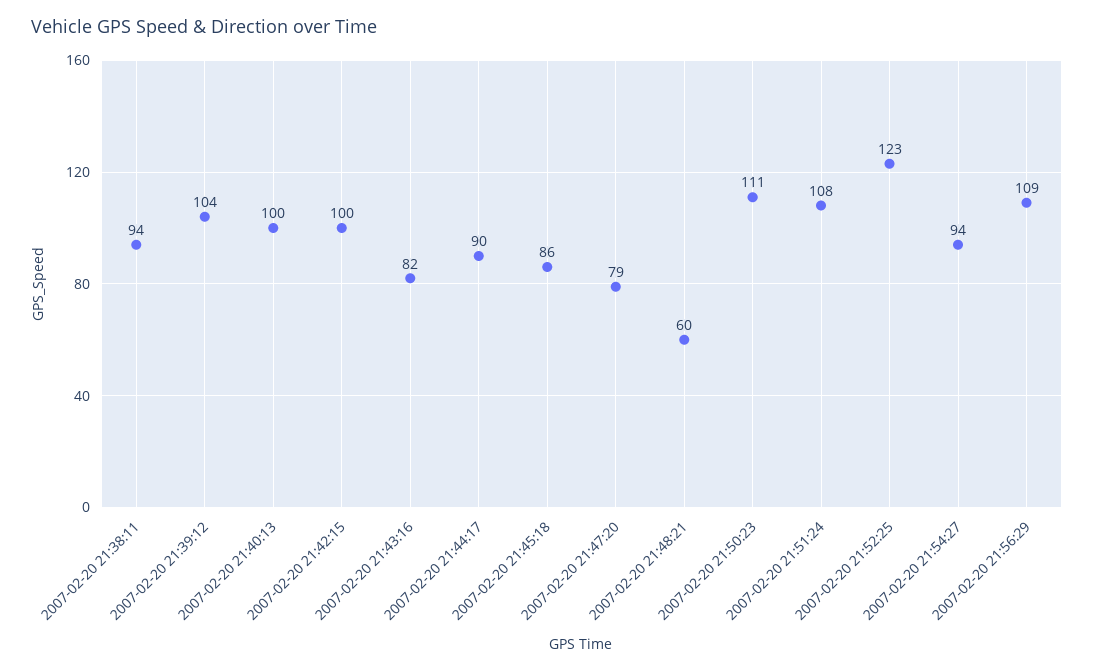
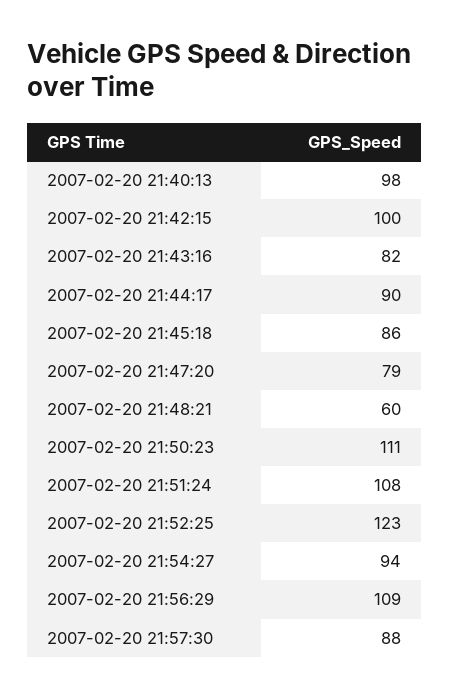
2007-02-20 21:38:11: 94 -> none
2007-02-20 21:39:12: 104 -> none
2007-02-20 21:40:13: 100 -> 98
2007-02-20 21:57:30: none -> 88

